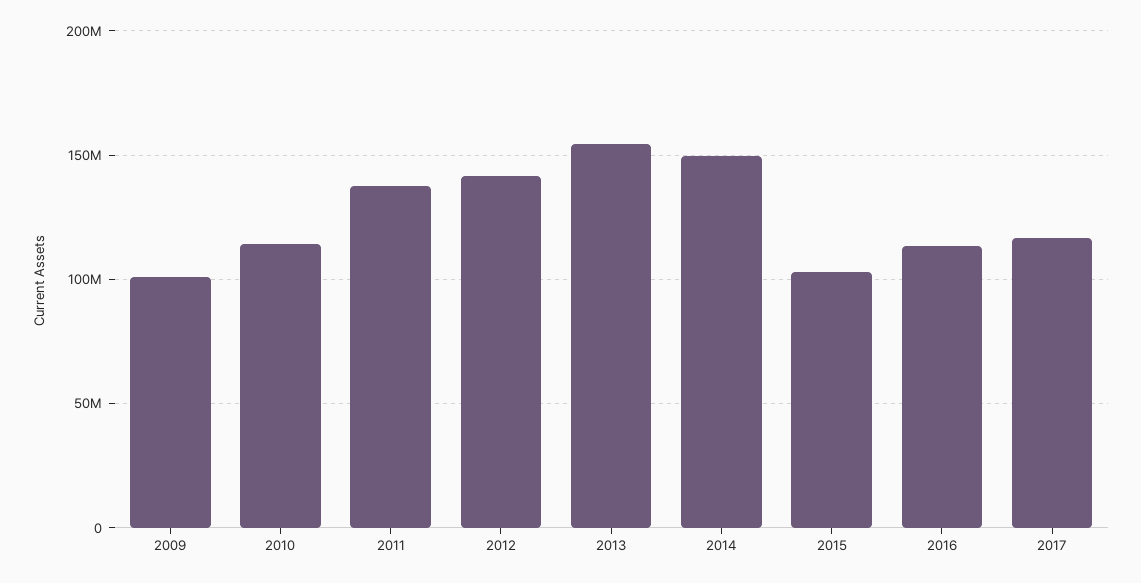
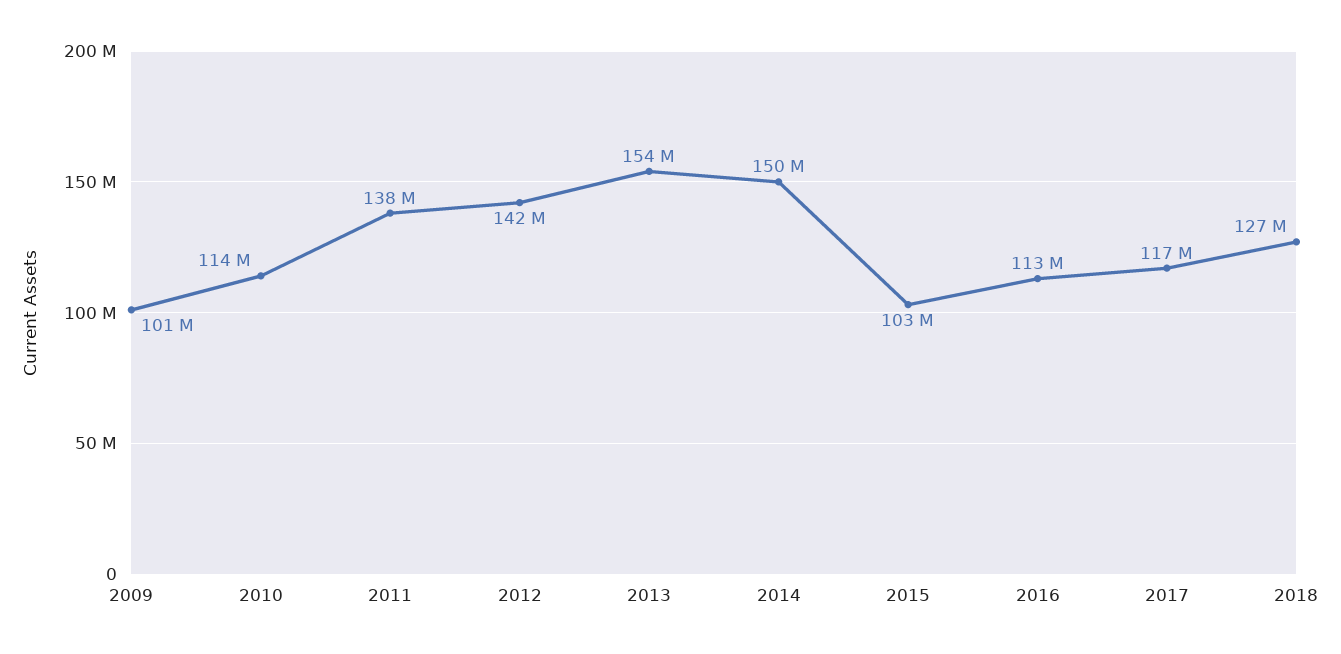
2018: none -> 127000000

